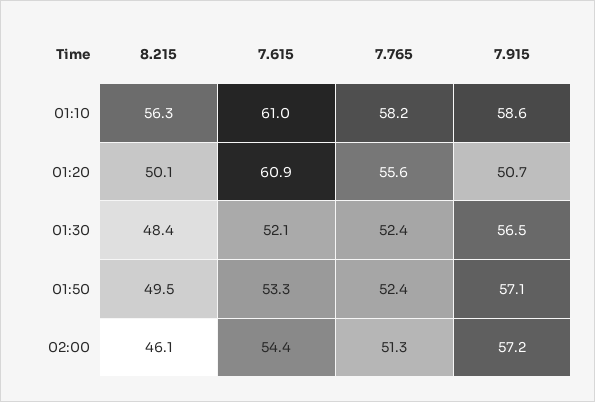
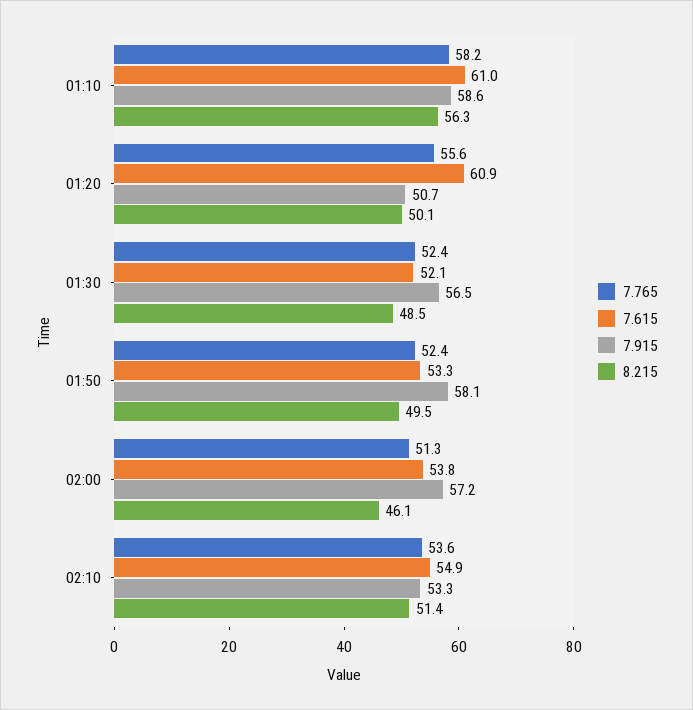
8.215, 01:30: 48.4 -> 48.5
7.915, 01:50: 57.1 -> 58.1
7.615, 02:00: 54.4 -> 53.8
7.765, 02:10: none -> 53.6
7.615, 02:10: none -> 54.9
7.915, 02:10: none -> 53.3
8.215, 02:10: none -> 51.4

